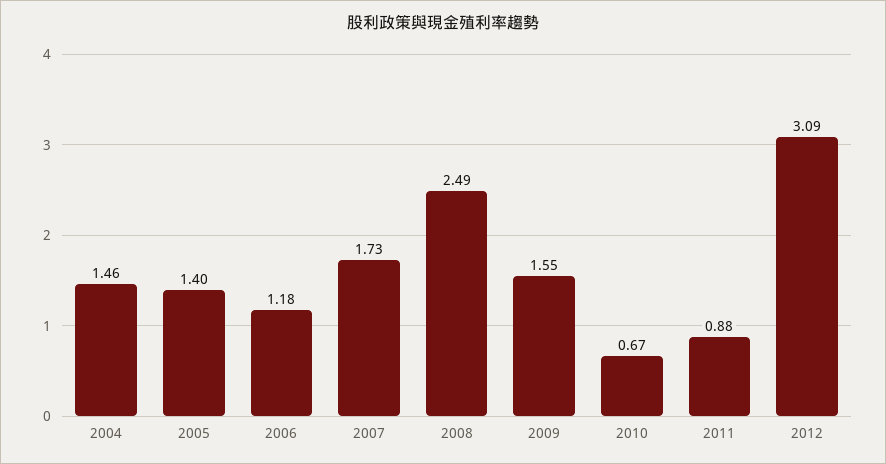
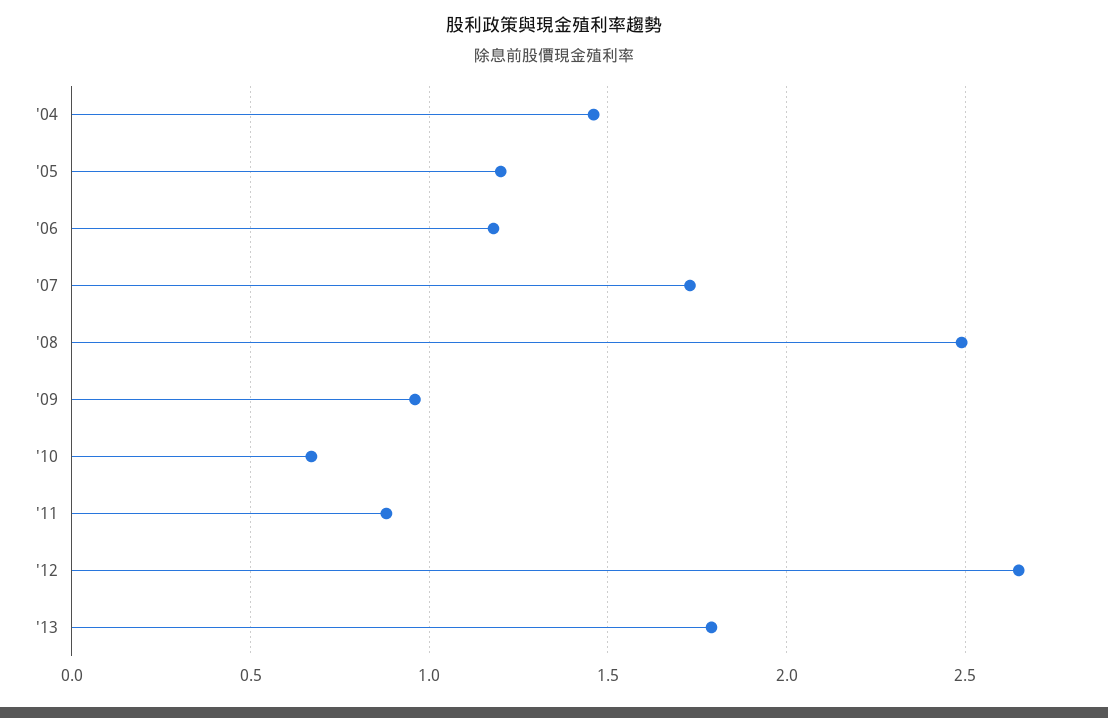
2005: 1.4 -> 1.2
2009: 1.55 -> 0.95
2012: 3.09 -> 2.65
'13: none -> 1.8

